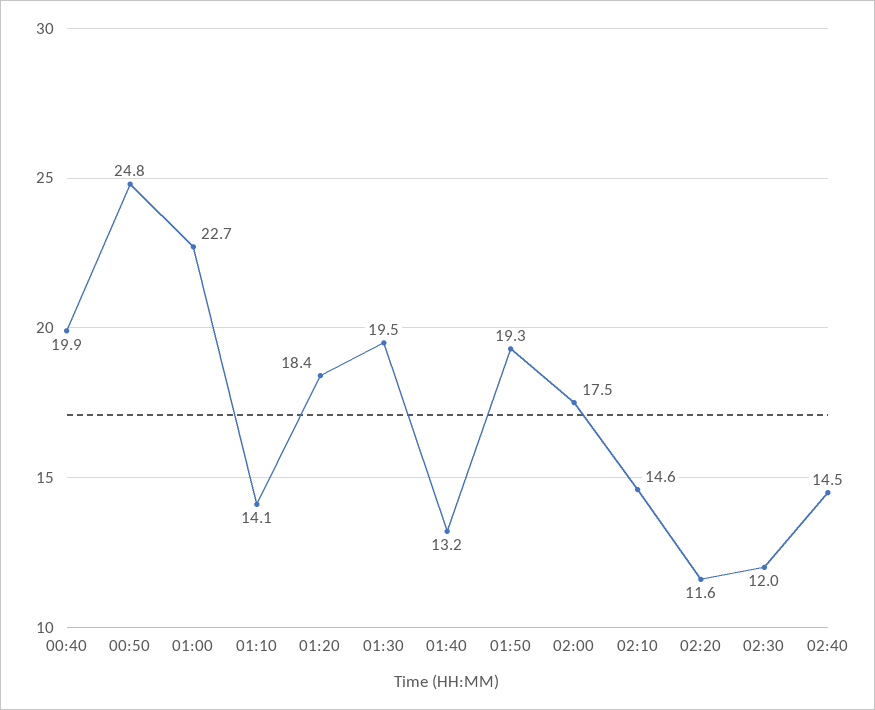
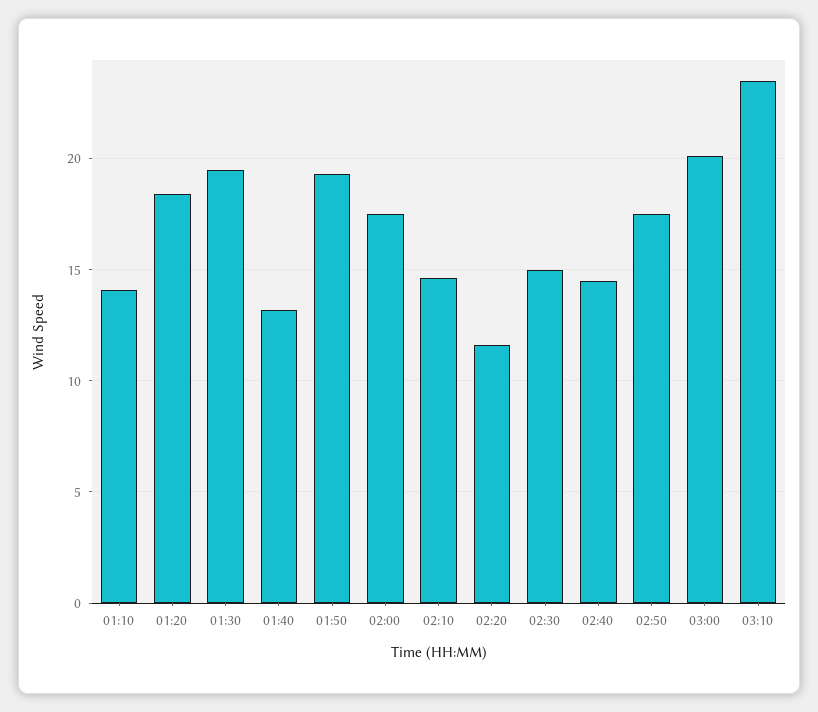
00:40: 19.9 -> none
00:50: 24.8 -> none
01:00: 22.7 -> none
02:30: 12 -> 15
02:50: none -> 17.5
03:00: none -> 20
03:10: none -> 23.5

